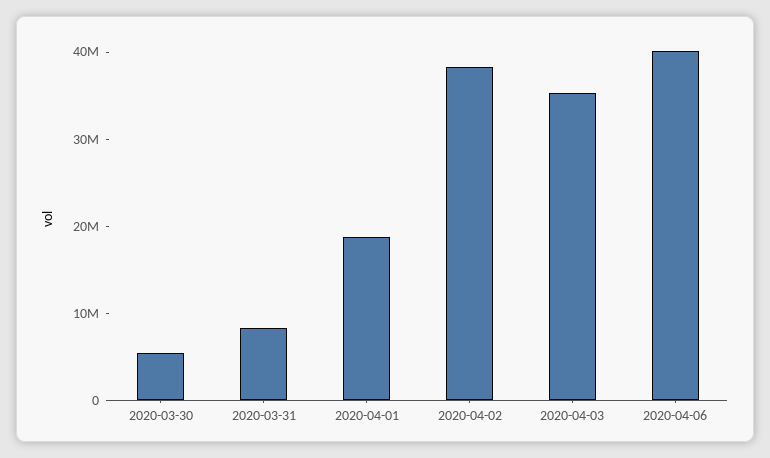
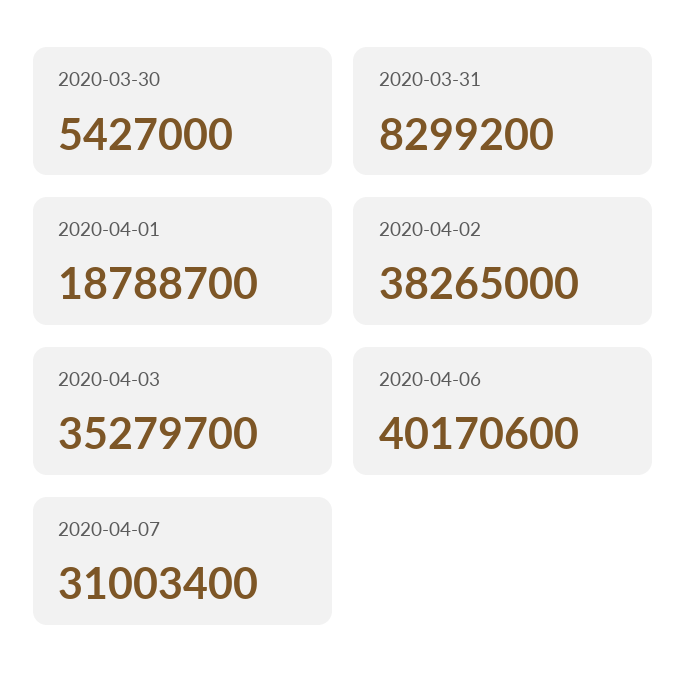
2020-04-07: none -> 31003400

